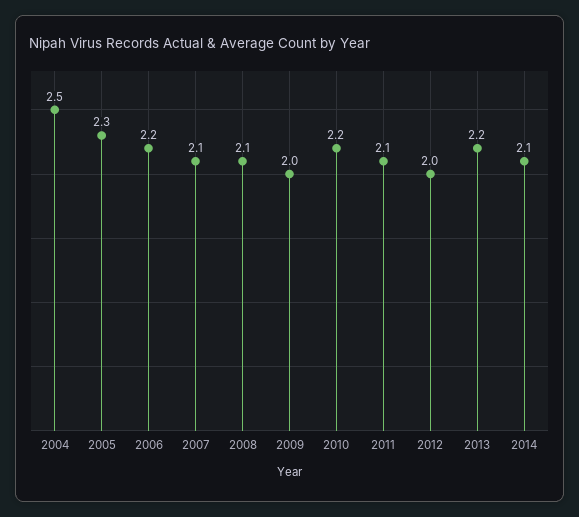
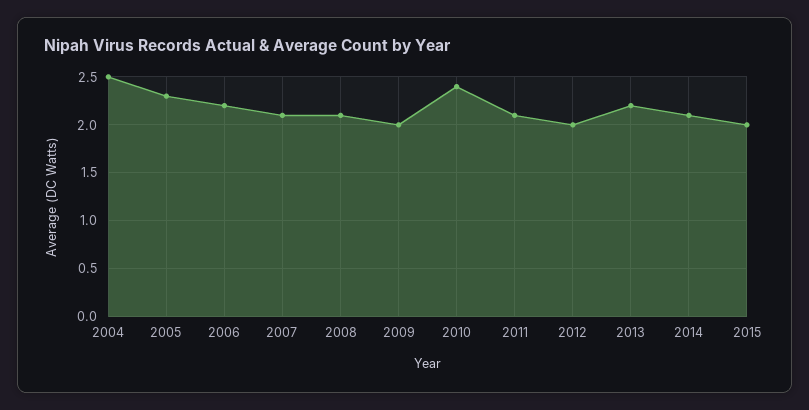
2010: 2.2 -> 2.4
2015: none -> 2

